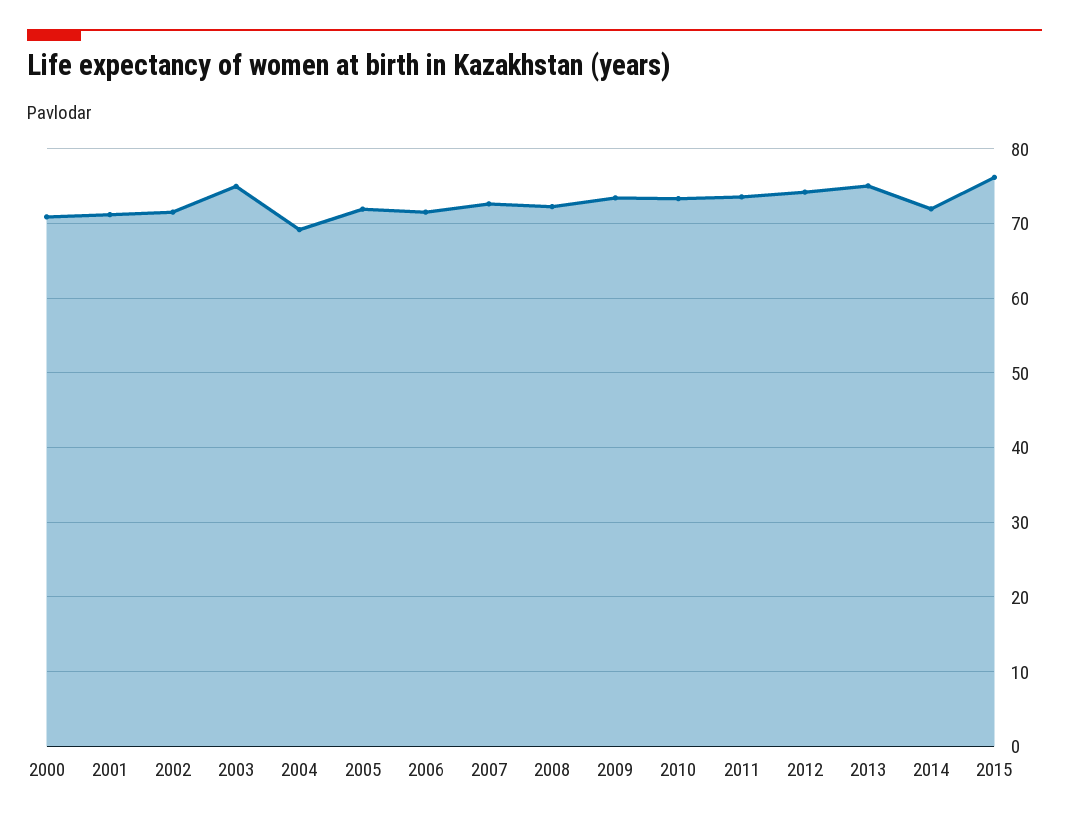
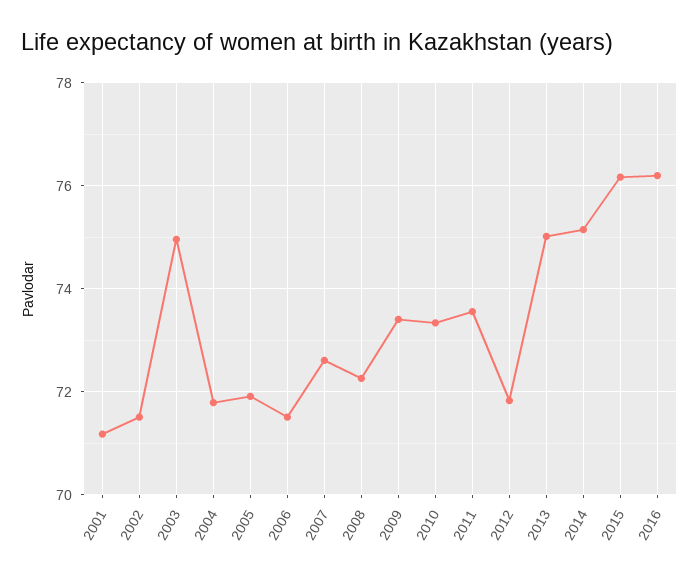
2000: 71 -> none
2004: 69 -> 71.8
2012: 74 -> 71.8
2014: 72 -> 75.2
2016: none -> 76.2

